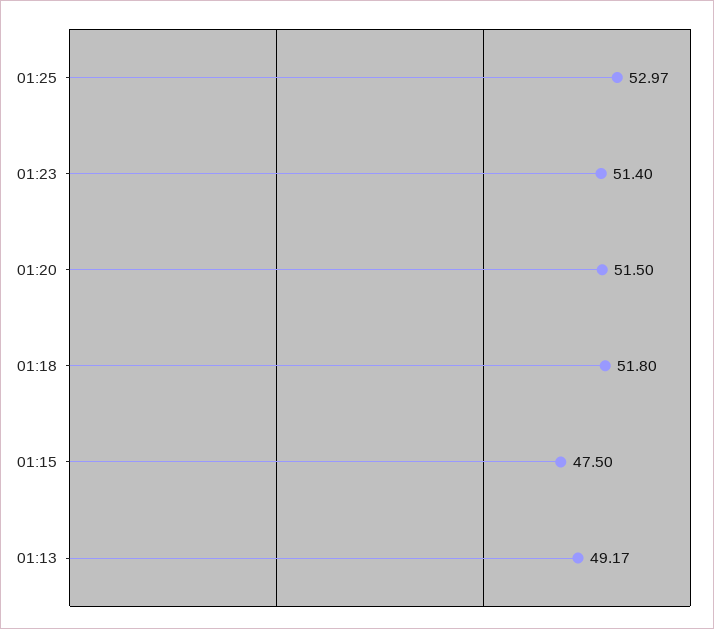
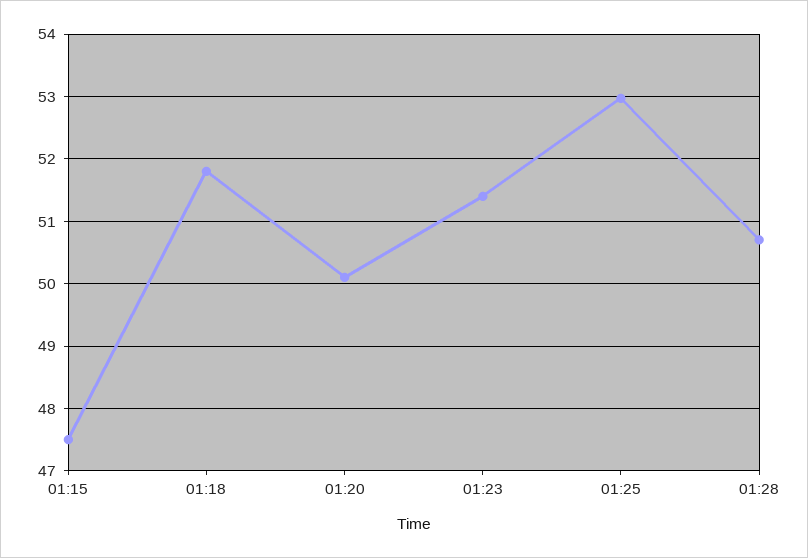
01:20: 51.5 -> 50.1
01:13: 49.17 -> none
01:28: none -> 50.7

